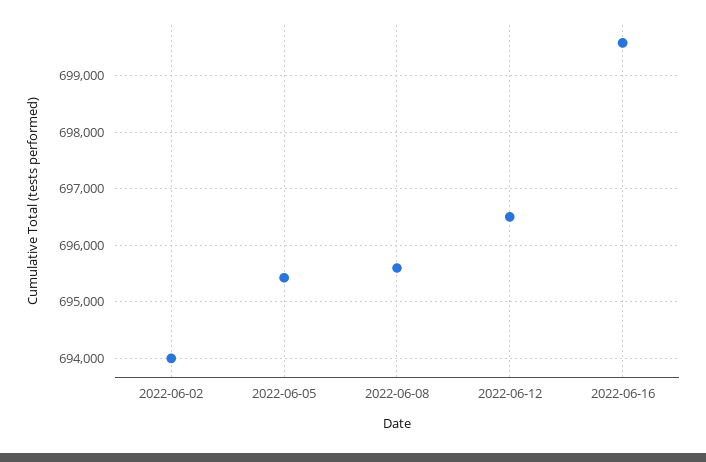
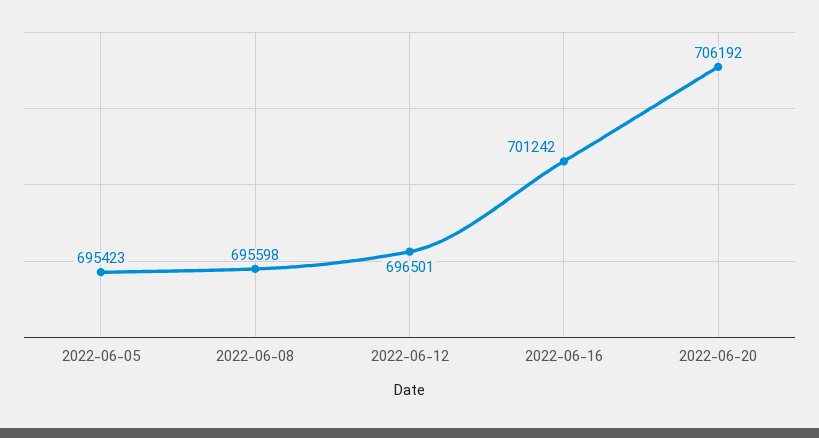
2022-06-02: 694000 -> none
2022-06-16: 699600 -> 701242
2022-06-20: none -> 706192

